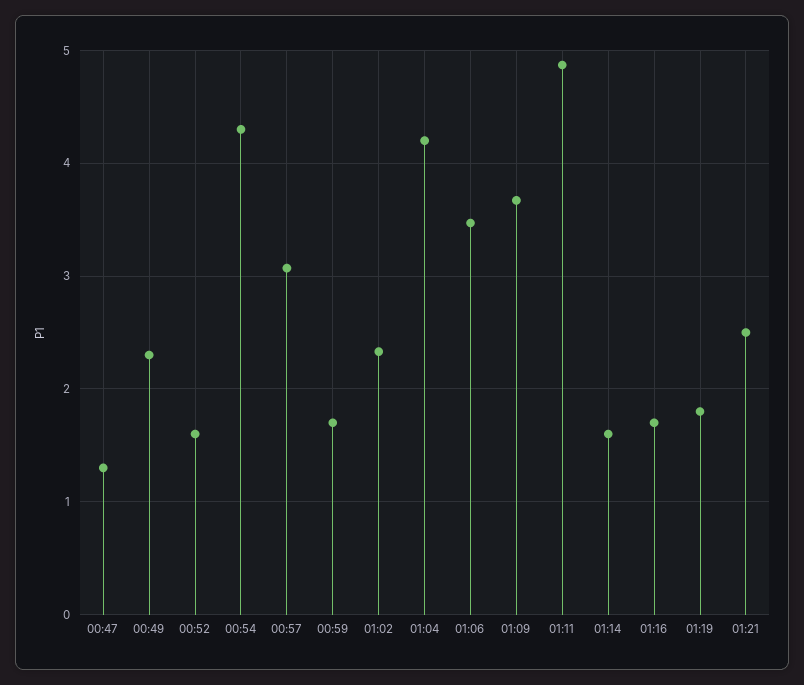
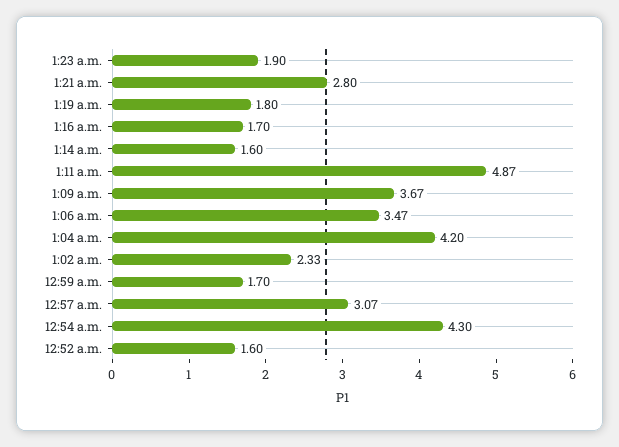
00:47: 1.3 -> none
00:49: 2.3 -> none
01:21: 2.5 -> 2.8
1:23 a.m.: none -> 1.9

